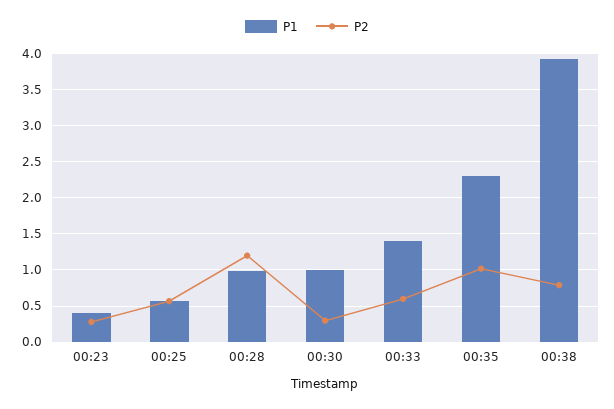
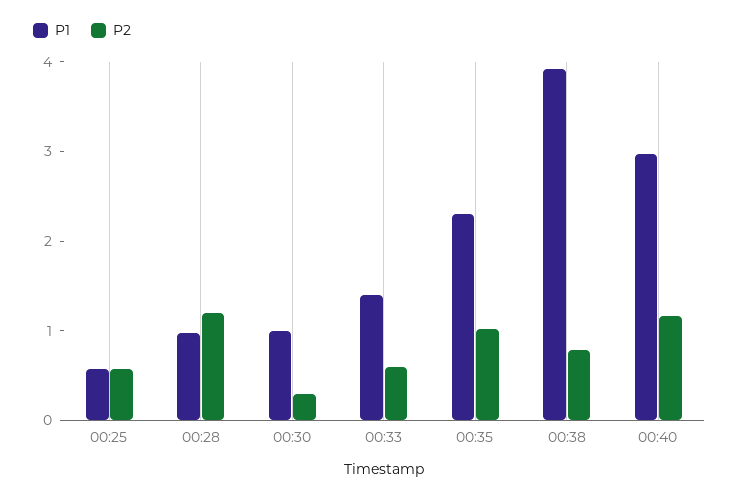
P1, 00:23: 0.4 -> none
P2, 00:23: 0.3 -> none
P1, 00:40: none -> 3
P2, 00:40: none -> 1.2

